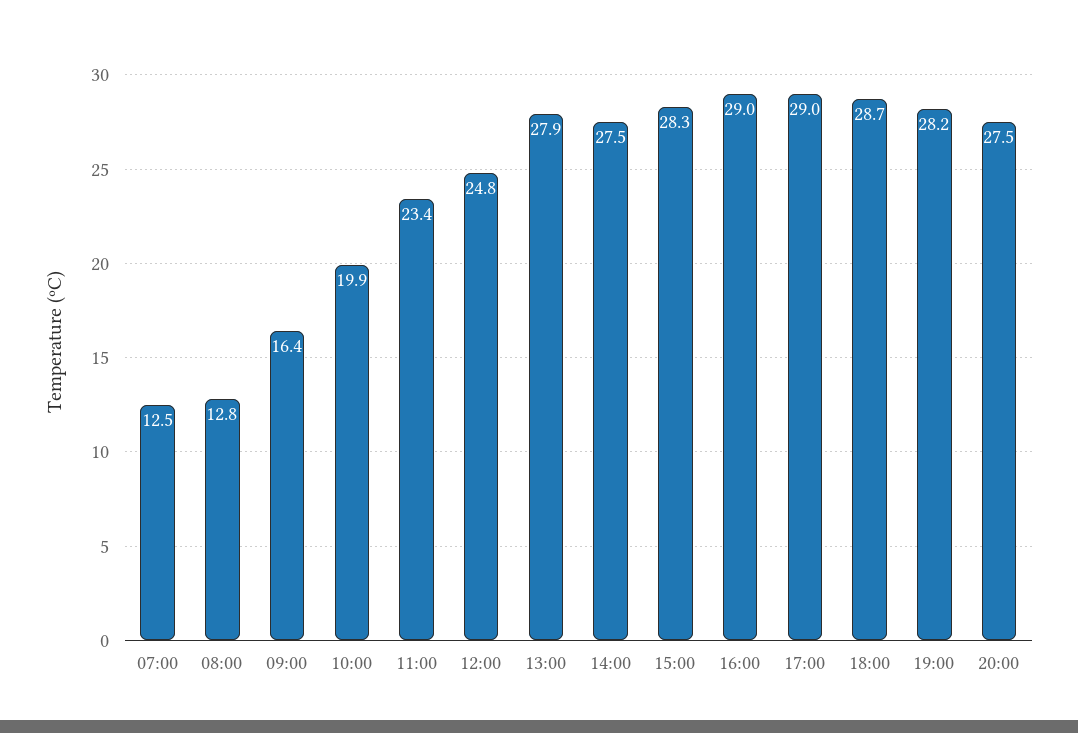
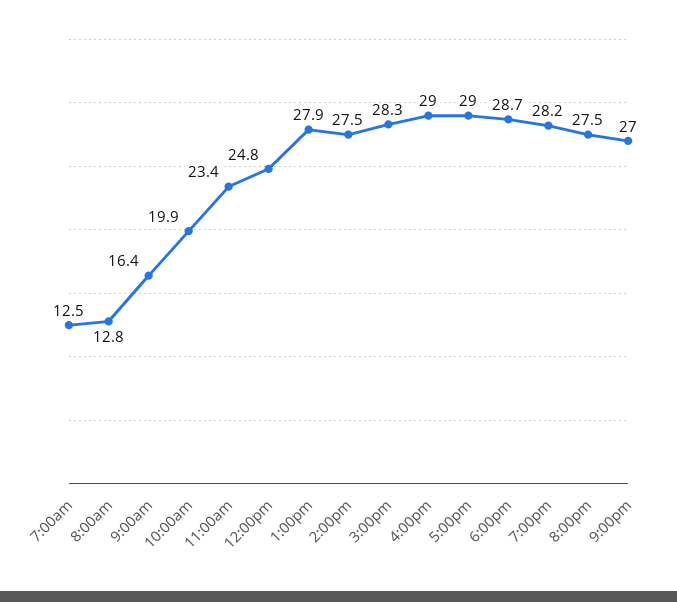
9:00pm: none -> 27

